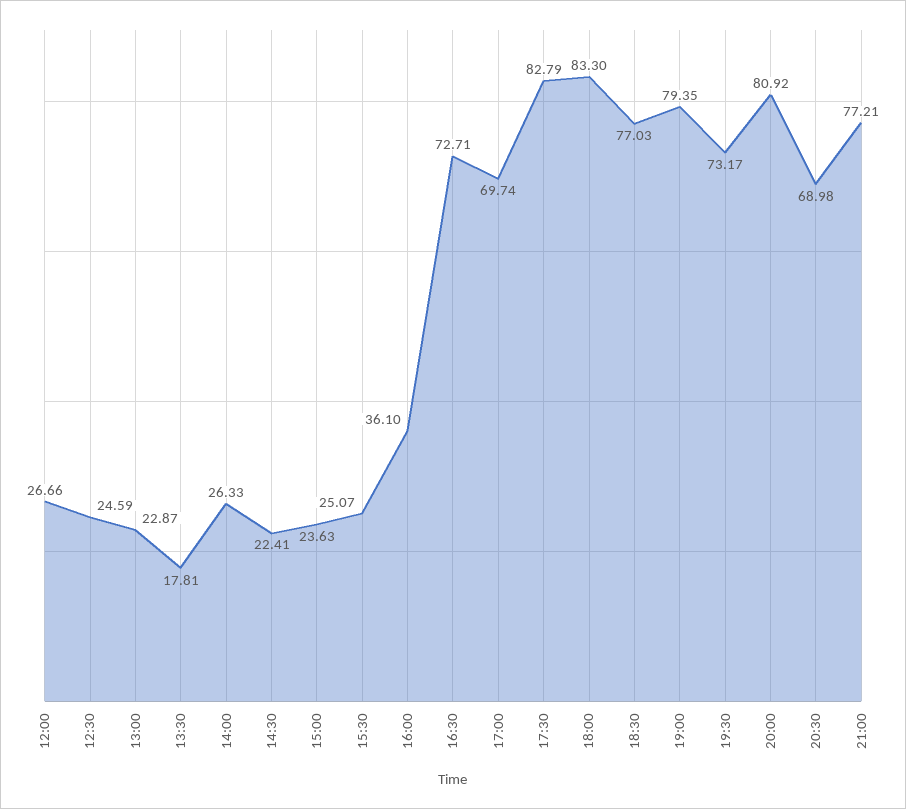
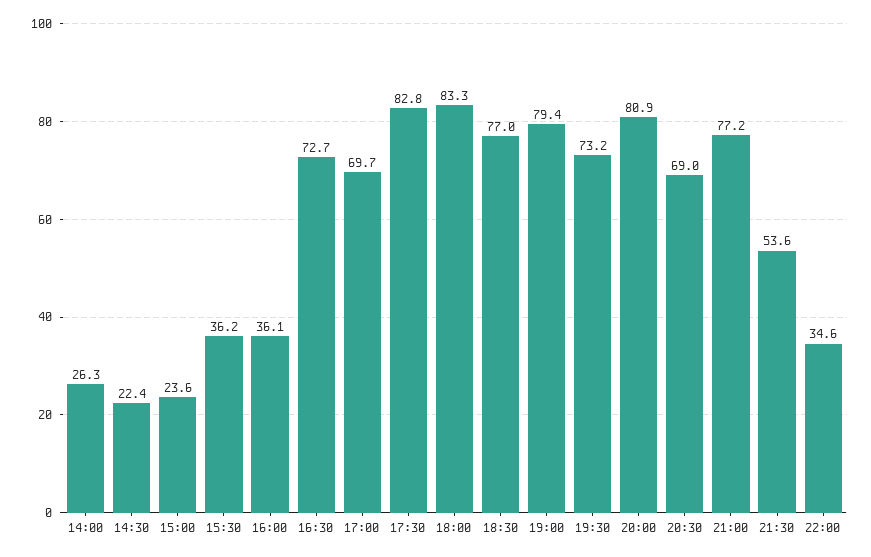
12:00: 26.66 -> none
12:30: 24.59 -> none
13:00: 22.87 -> none
13:30: 17.81 -> none
15:30: 25.07 -> 36.2
21:30: none -> 53.6
22:00: none -> 34.6

